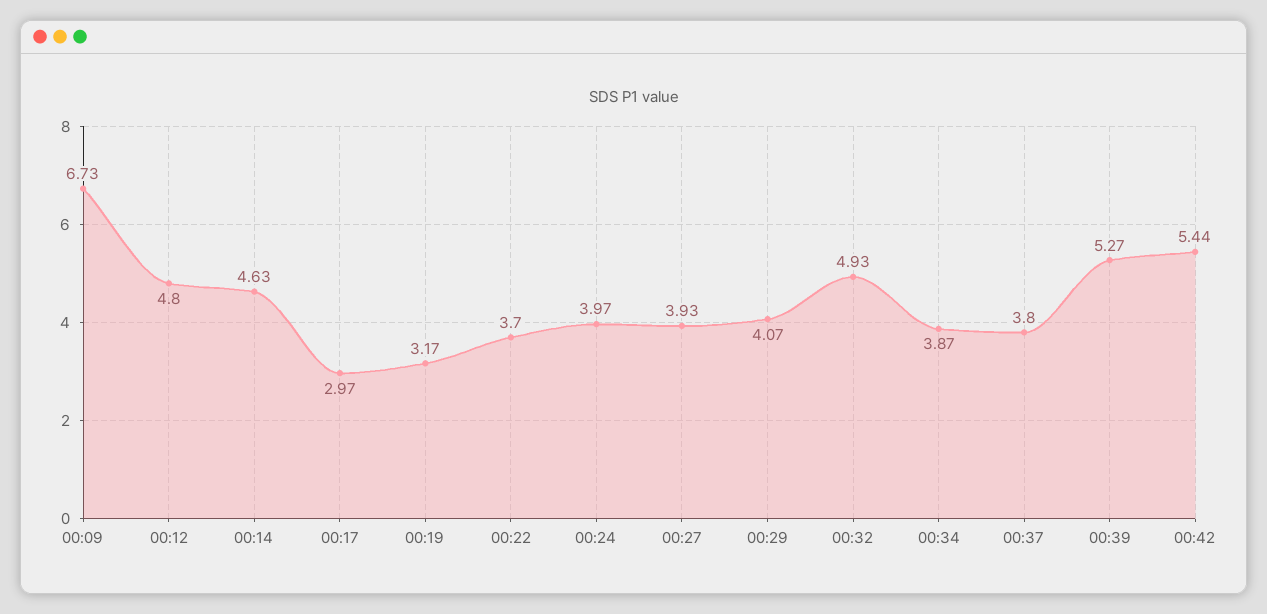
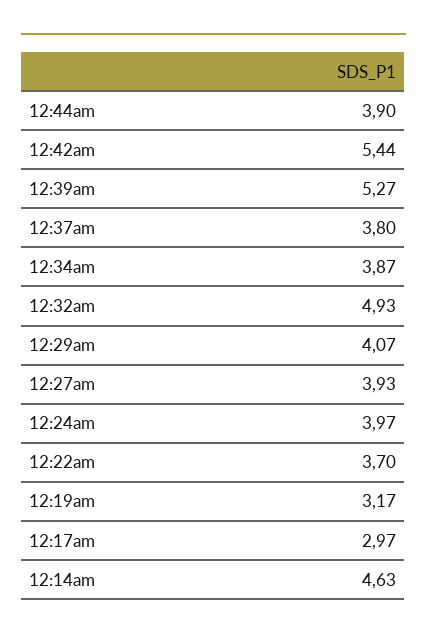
00:09: 6.73 -> none
00:12: 4.8 -> none
12:44am: none -> 3.9

